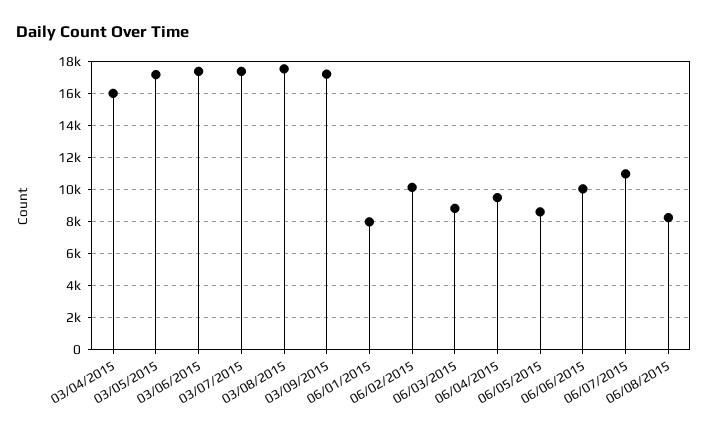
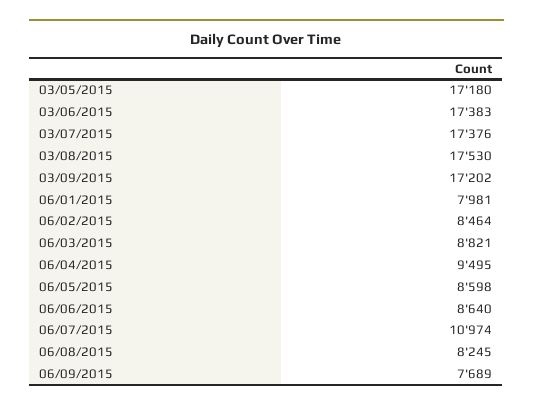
03/04/2015: 16000 -> none
06/02/2015: 10000 -> 8464
06/06/2015: 10000 -> 8640
06/09/2015: none -> 7689

